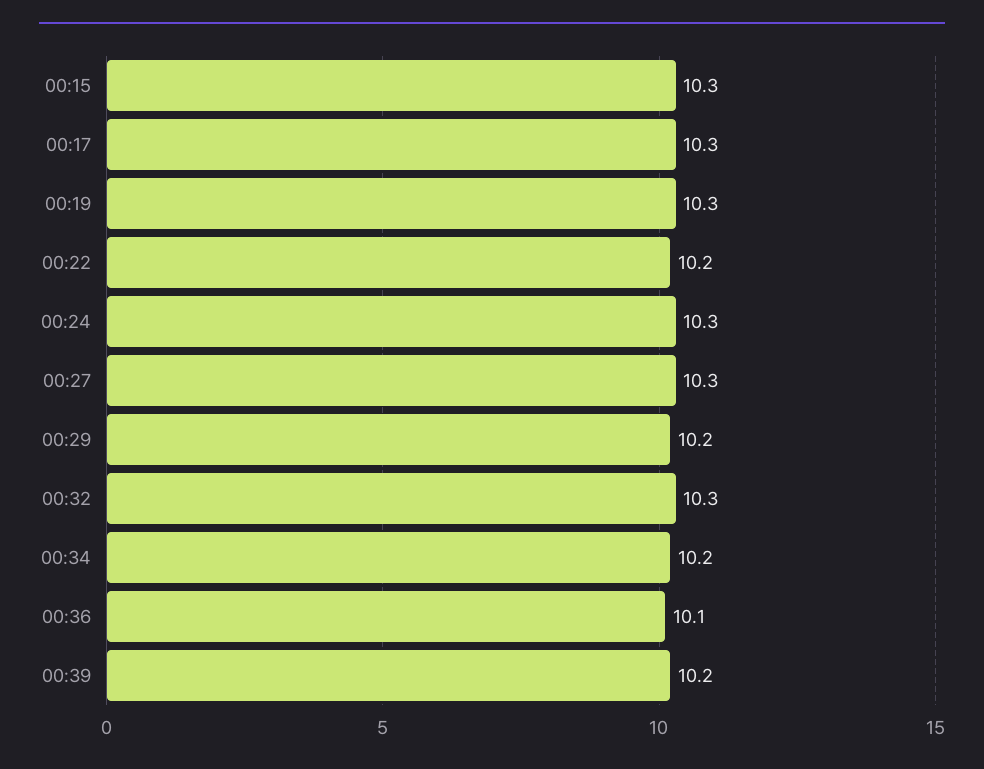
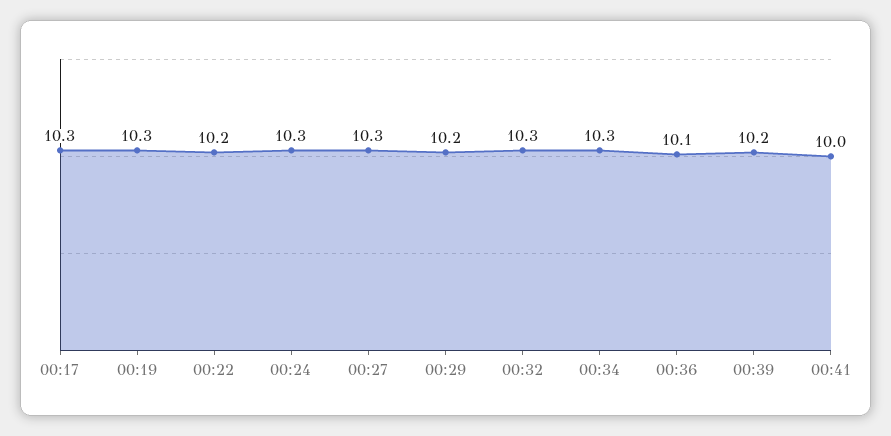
00:15: 10.3 -> none
00:34: 10.2 -> 10.3
00:41: none -> 10

